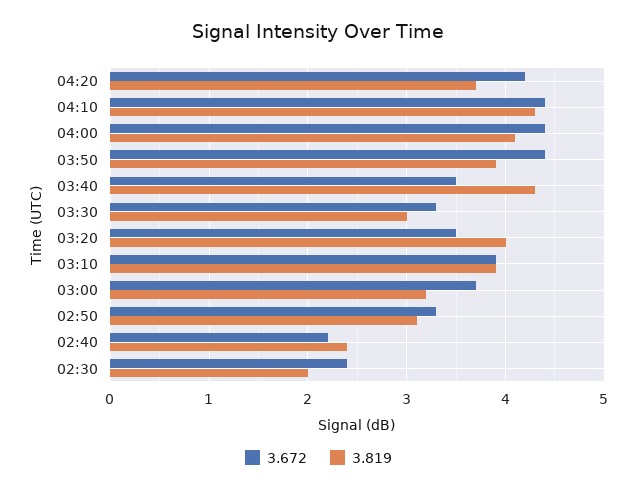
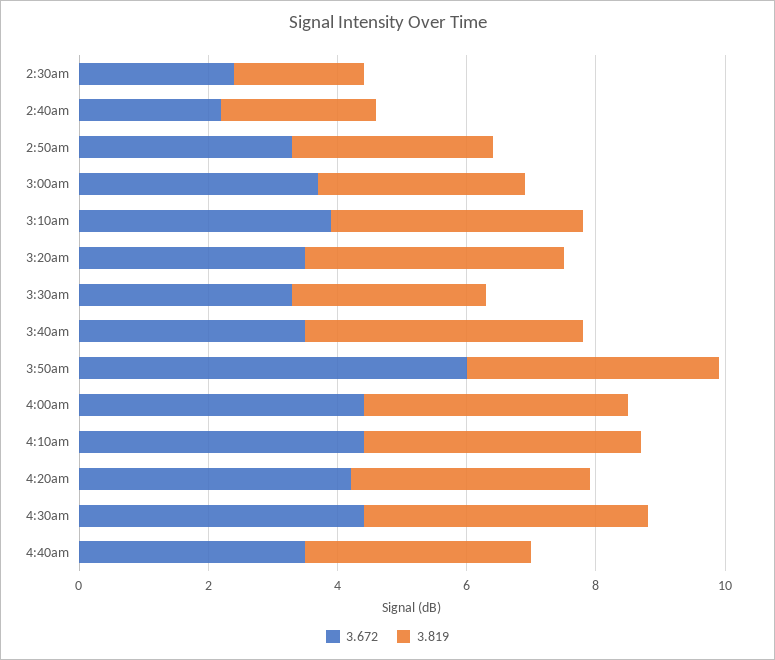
3.672, 03:50: 4.4 -> 6
3.672, 4:30am: none -> 4.5
3.819, 4:30am: none -> 4.5
3.672, 4:40am: none -> 3.5
3.819, 4:40am: none -> 3.5

